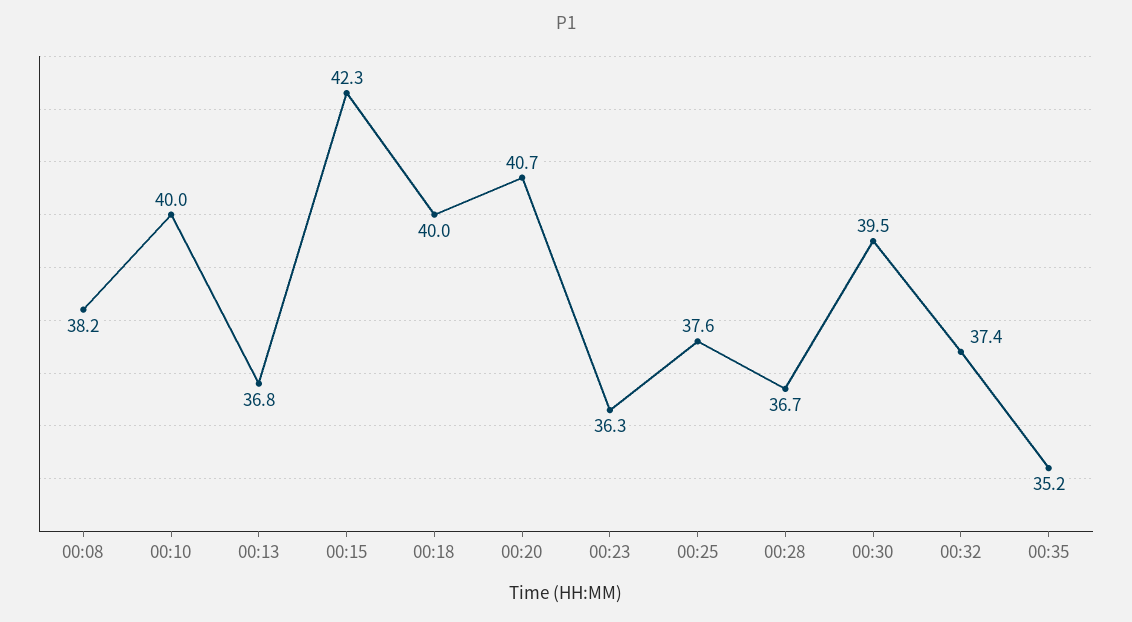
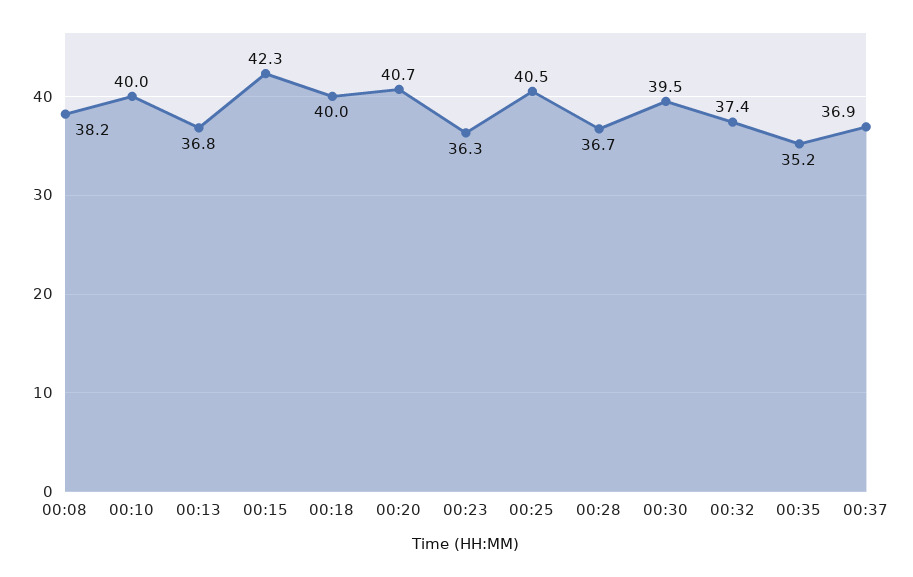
00:25: 37.6 -> 40.5
00:37: none -> 36.9

